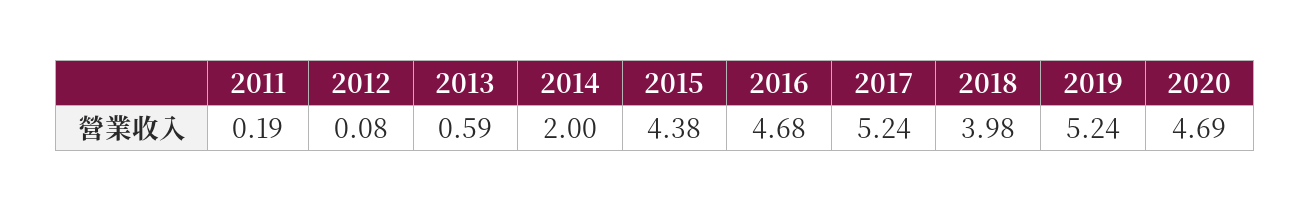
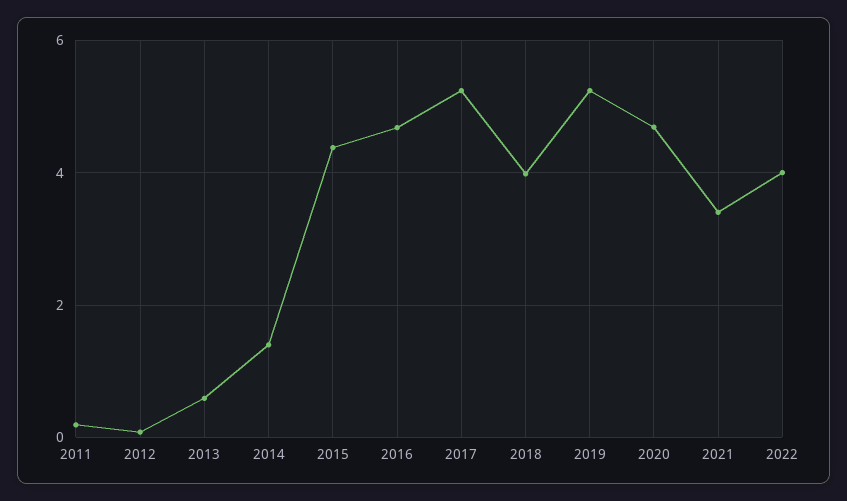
2014: 2 -> 1.4
2021: none -> 3.4
2022: none -> 4

